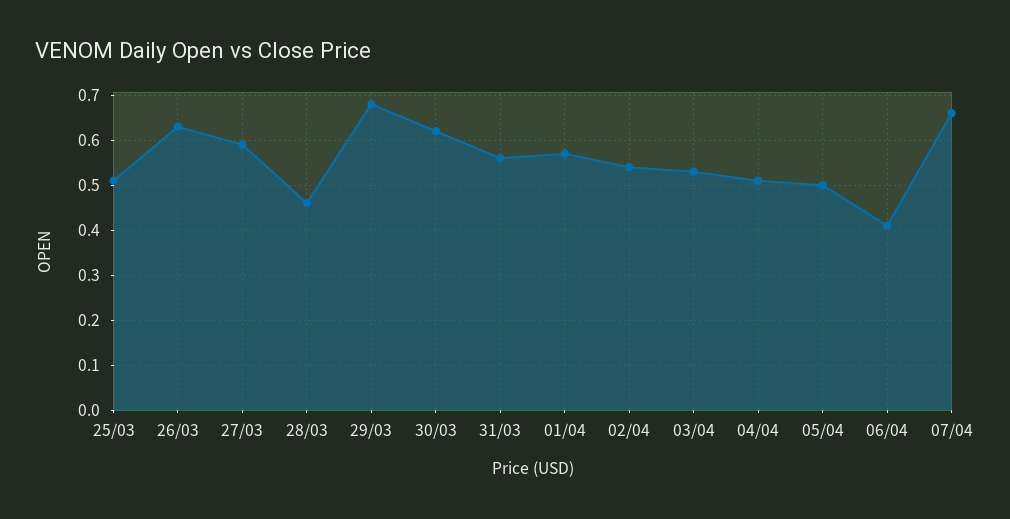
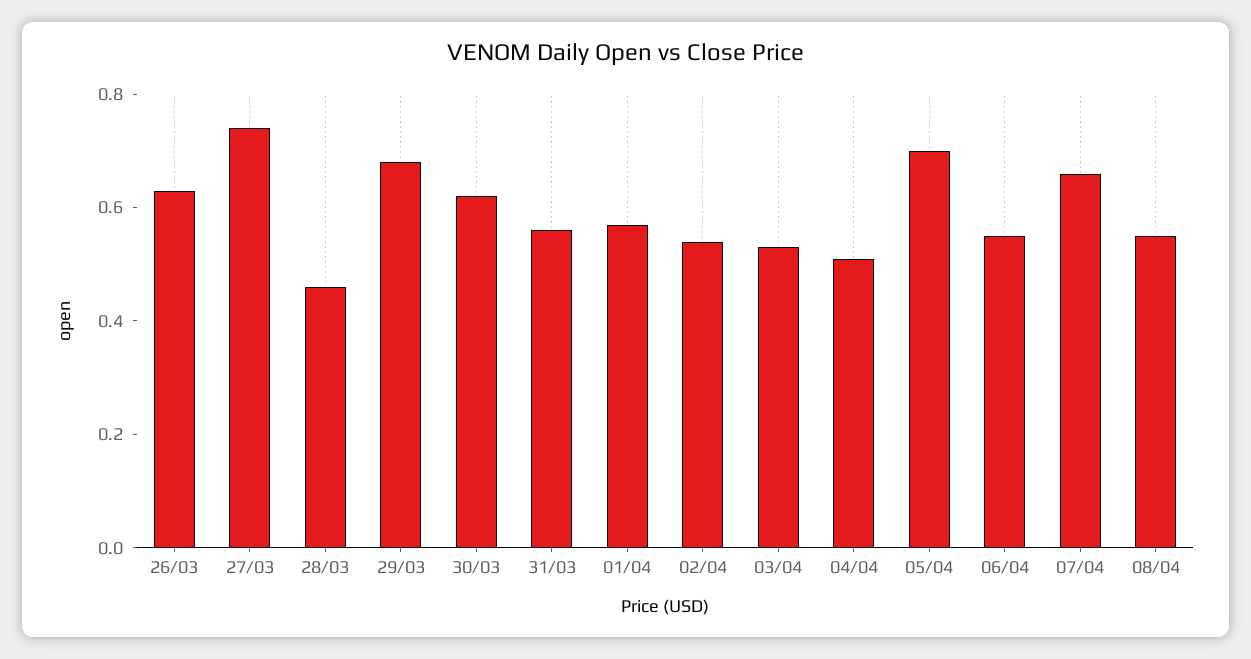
25/03: 0.5 -> none
27/03: 0.6 -> 0.75
05/04: 0.5 -> 0.7
06/04: 0.4 -> 0.55
08/04: none -> 0.55

